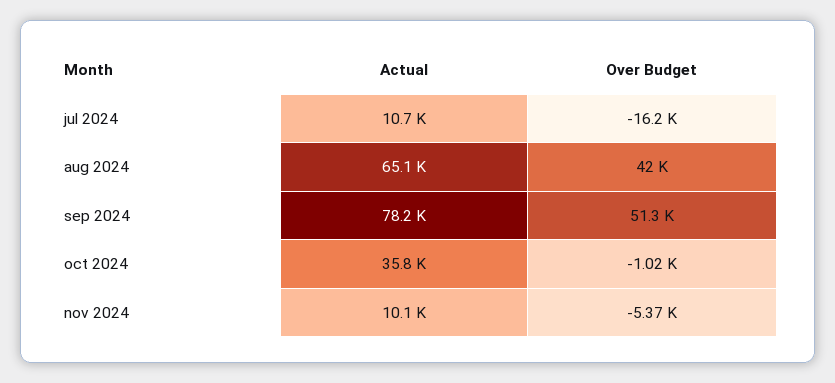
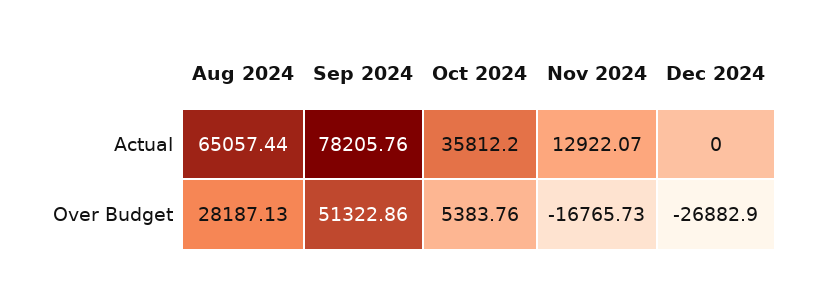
Actual, jul 2024: 10700 -> none
Over Budget, jul 2024: -16200 -> none
Over Budget, aug 2024: 42000 -> 28187.13
Over Budget, oct 2024: -1020 -> 5383.76
Actual, nov 2024: 10100 -> 12922.07
Over Budget, nov 2024: -5370 -> -16765.73
Actual, Dec 2024: none -> 0
Over Budget, Dec 2024: none -> -26882.9

